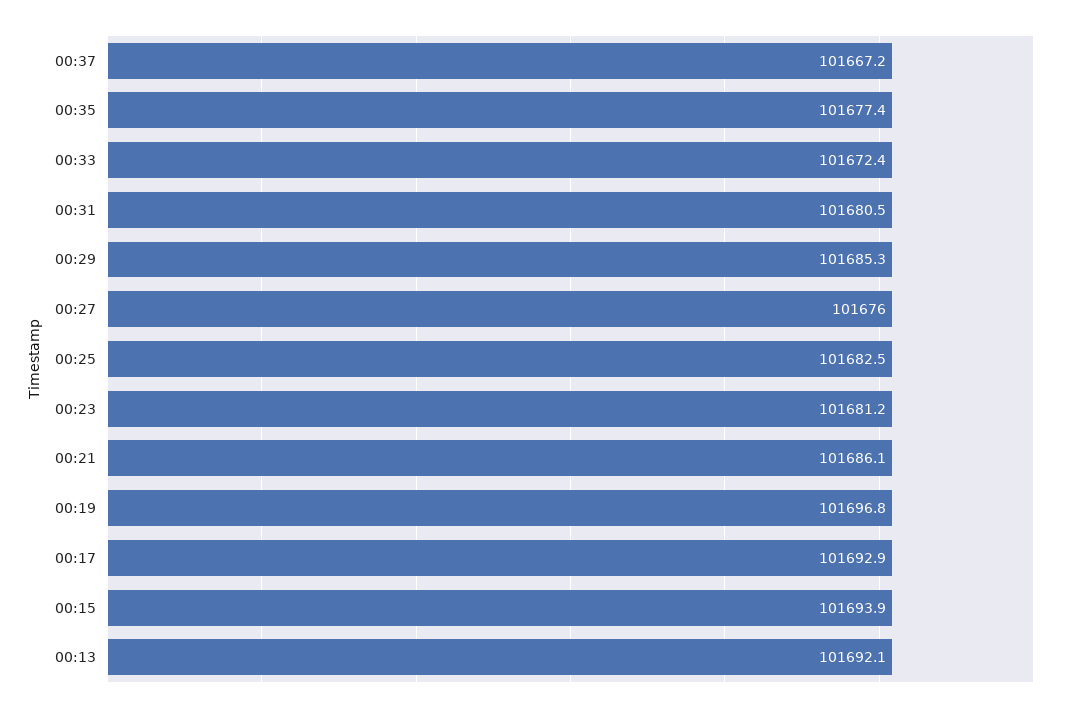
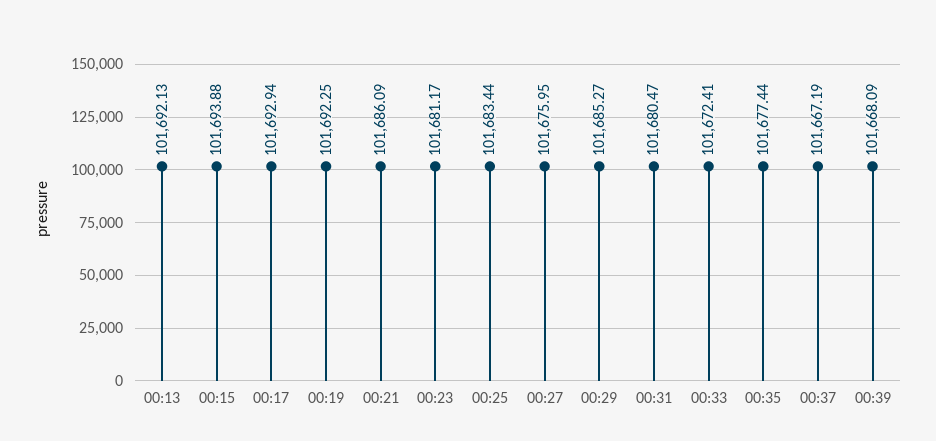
00:25: 101682.5 -> 101683.44
00:19: 101696.8 -> 101692.25
00:39: none -> 101668.09

